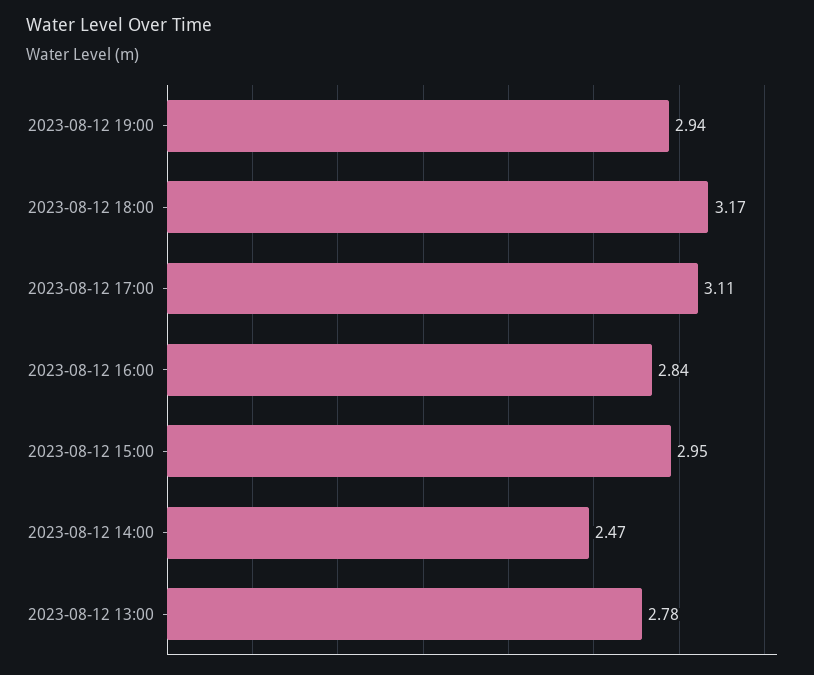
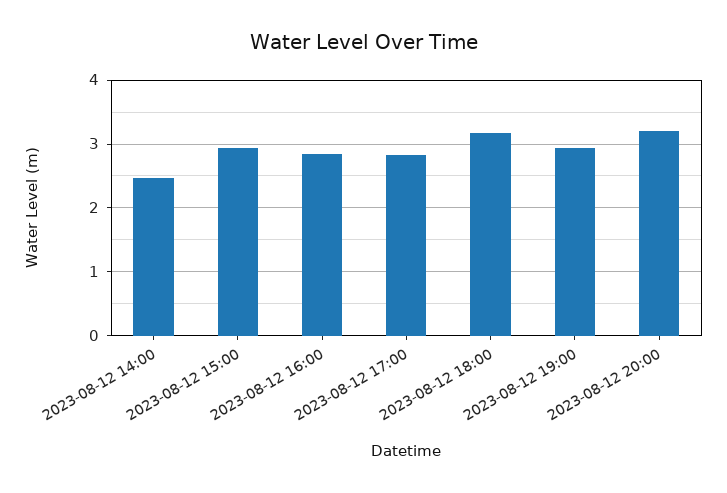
2023-08-12 17:00: 3.11 -> 2.8
2023-08-12 13:00: 2.78 -> none
2023-08-12 20:00: none -> 3.2

